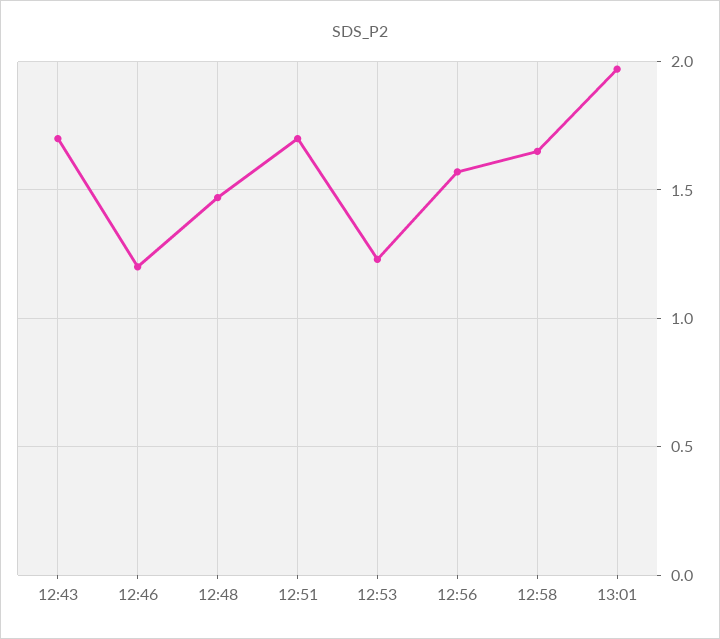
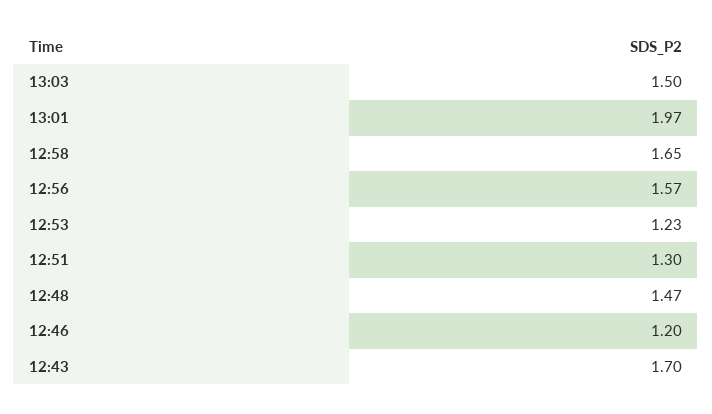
12:51: 1.7 -> 1.3
13:03: none -> 1.5

